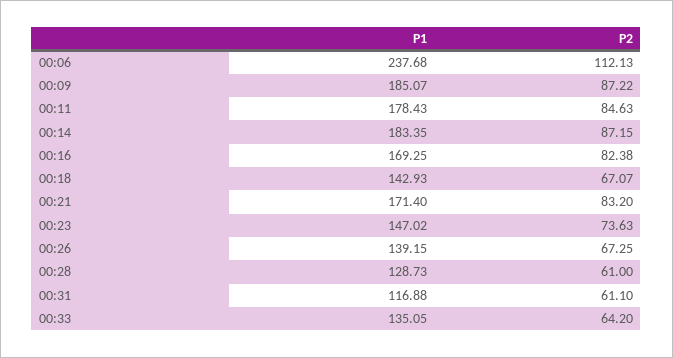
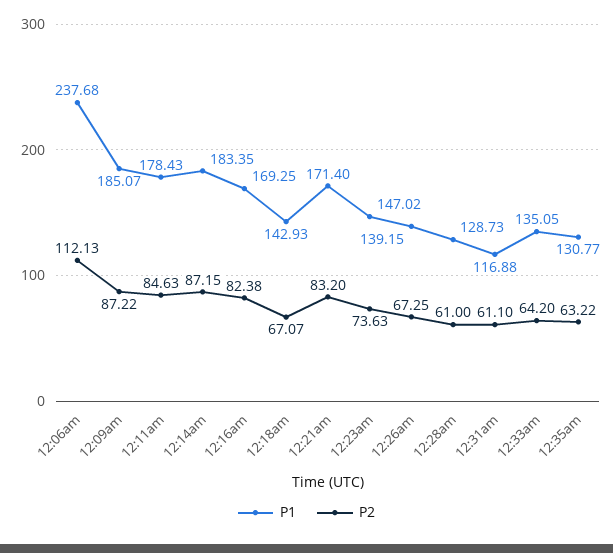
P1, 12:35am: none -> 130.77
P2, 12:35am: none -> 63.22

